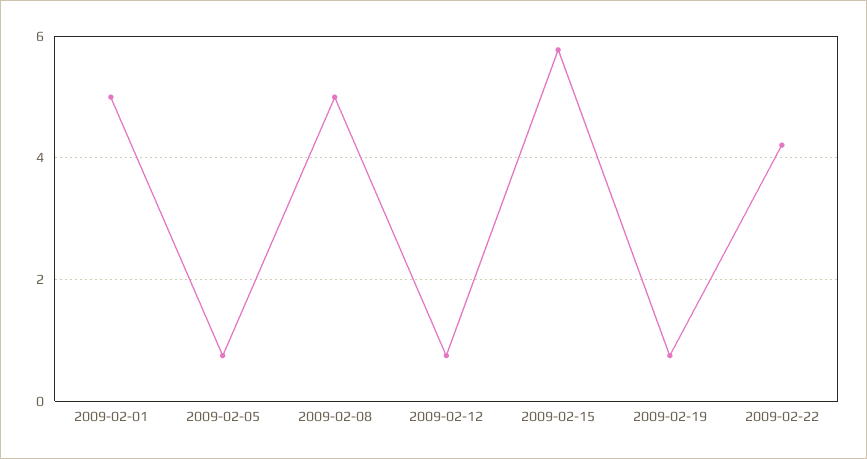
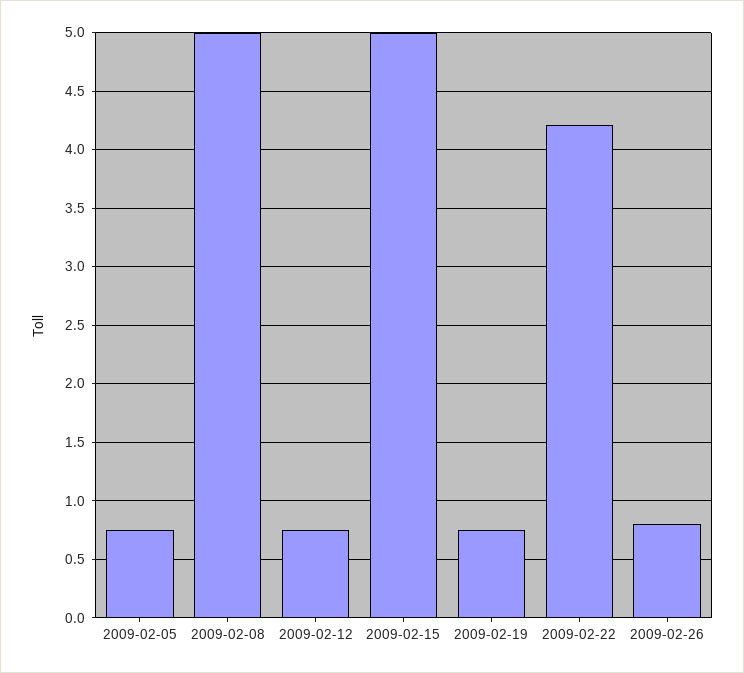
2009-02-01: 5 -> none
2009-02-15: 5.8 -> 5
2009-02-26: none -> 0.8

